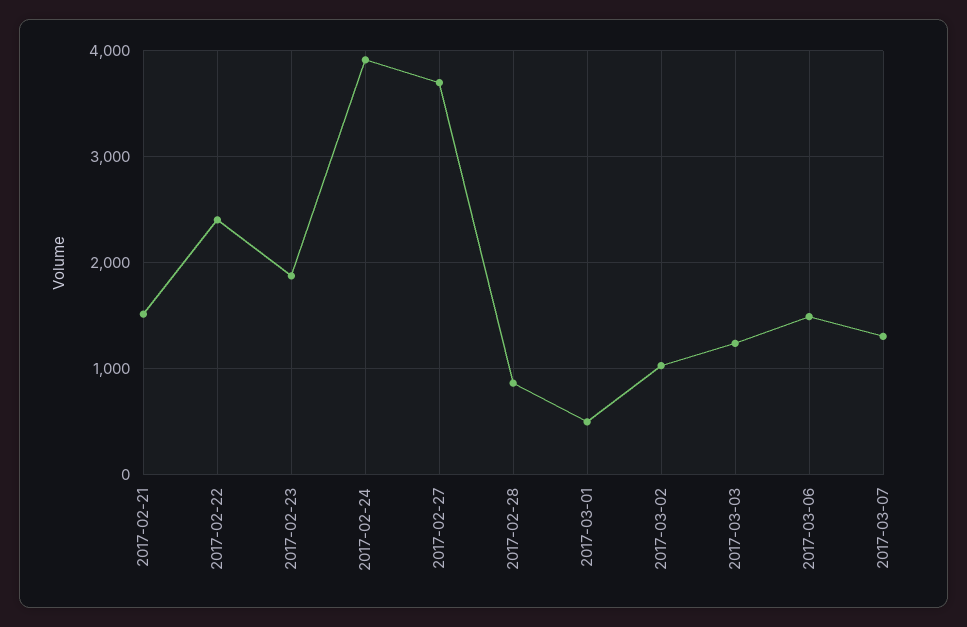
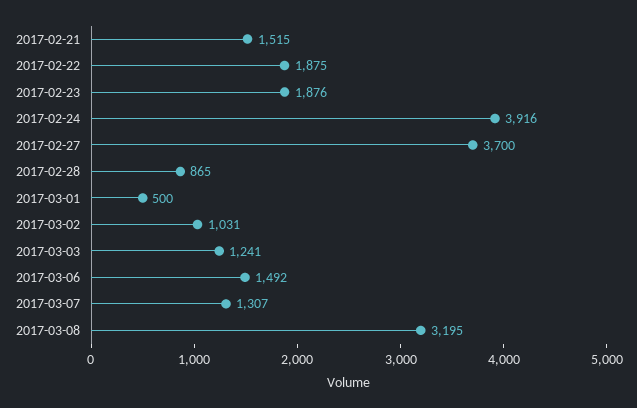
2017-02-22: 2400 -> 1875
2017-03-08: none -> 3195

